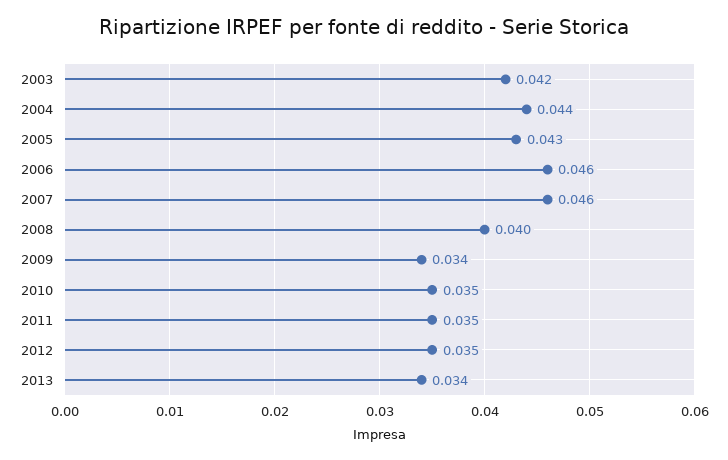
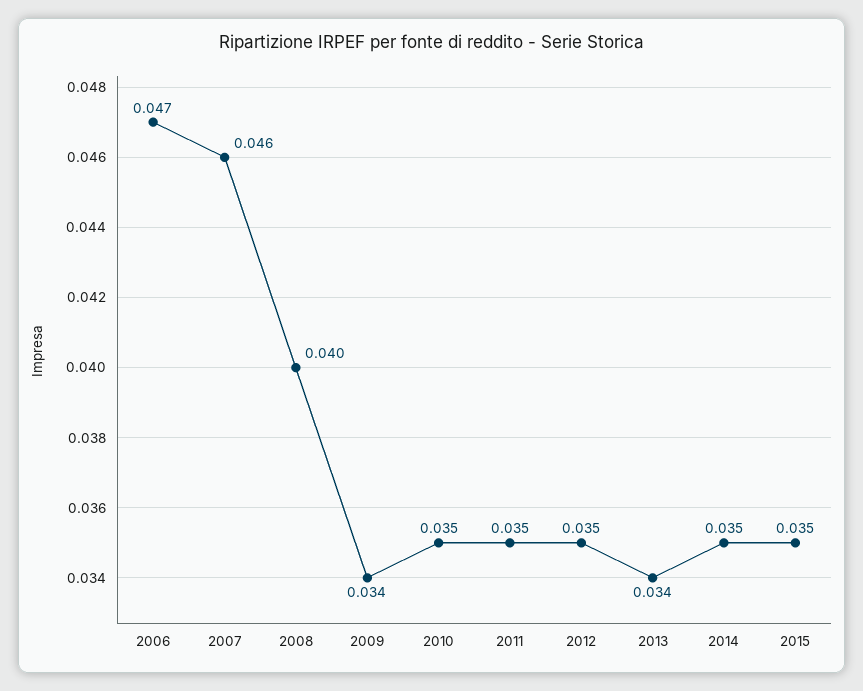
2003: 0.042 -> none
2004: 0.044 -> none
2005: 0.043 -> none
2006: 0.046 -> 0.047
2014: none -> 0.035
2015: none -> 0.035

